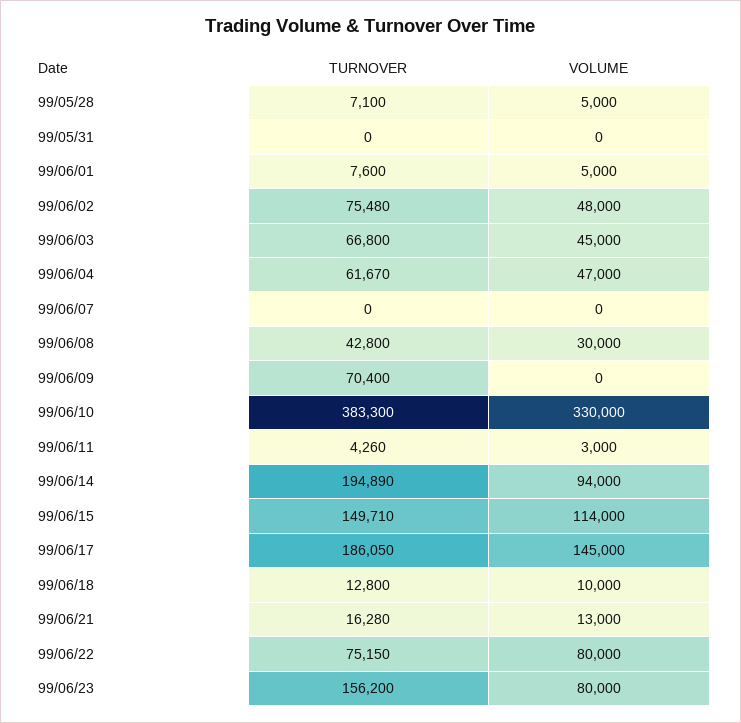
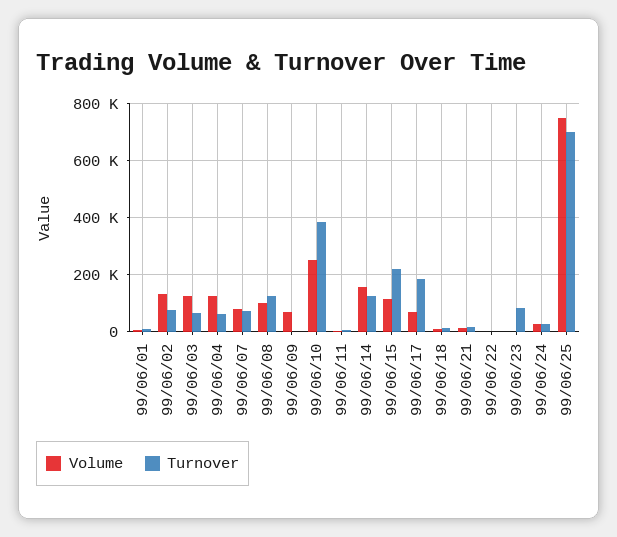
TURNOVER, 99/05/28: 7100 -> none
VOLUME, 99/05/28: 5000 -> none
TURNOVER, 99/05/31: 0 -> none
VOLUME, 99/05/31: 0 -> none
VOLUME, 99/06/02: 48000 -> 125000
VOLUME, 99/06/03: 45000 -> 125000
VOLUME, 99/06/04: 47000 -> 125000
TURNOVER, 99/06/07: 0 -> 75000
VOLUME, 99/06/07: 0 -> 75000
TURNOVER, 99/06/08: 42800 -> 125000
VOLUME, 99/06/08: 30000 -> 100000
TURNOVER, 99/06/09: 70400 -> 0
VOLUME, 99/06/09: 0 -> 75000
VOLUME, 99/06/10: 330000 -> 250000
TURNOVER, 99/06/14: 194890 -> 125000
VOLUME, 99/06/14: 94000 -> 150000
TURNOVER, 99/06/15: 149710 -> 225000
VOLUME, 99/06/17: 145000 -> 75000
TURNOVER, 99/06/22: 75150 -> 0
VOLUME, 99/06/22: 80000 -> 0
TURNOVER, 99/06/23: 156200 -> 75000
VOLUME, 99/06/23: 80000 -> 0
VOLUME, 99/06/24: none -> 25000
TURNOVER, 99/06/24: none -> 25000
VOLUME, 99/06/25: none -> 750000
TURNOVER, 99/06/25: none -> 700000

